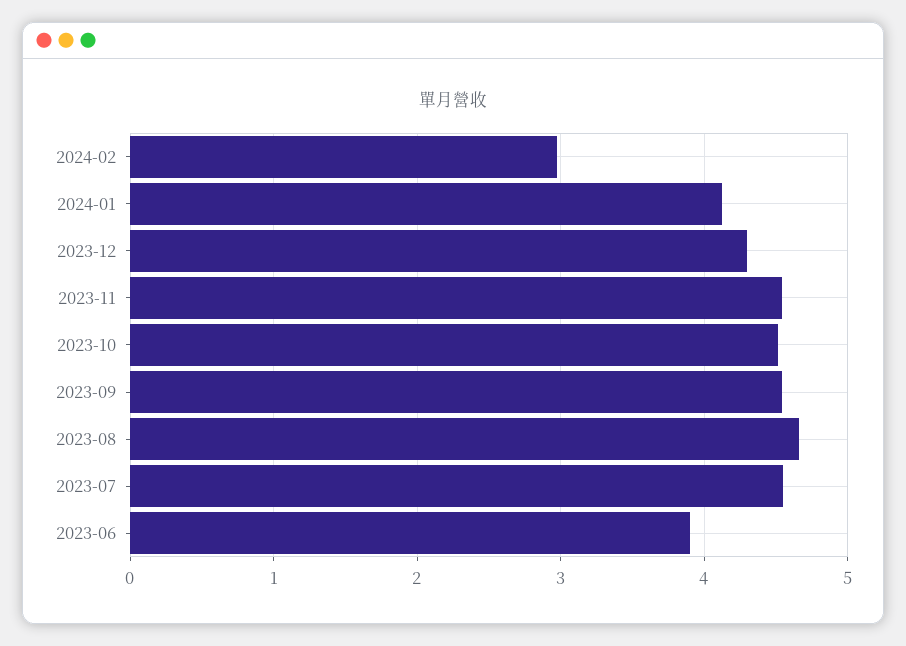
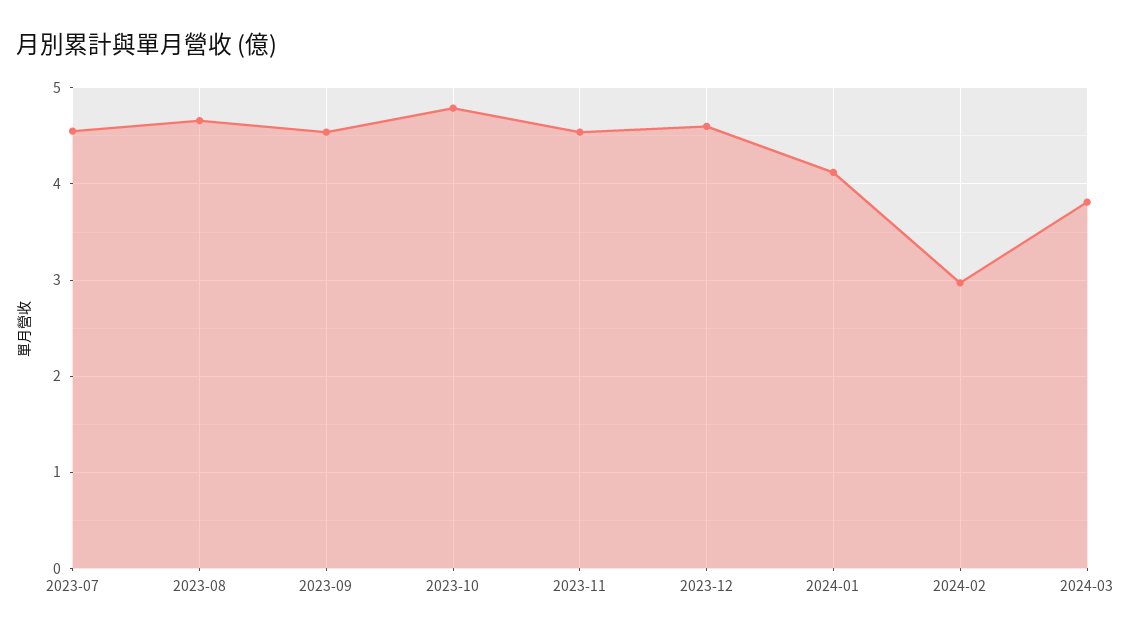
2023-12: 4.3 -> 4.6
2023-10: 4.5 -> 4.8
2023-06: 3.9 -> none
2024-03: none -> 3.8

